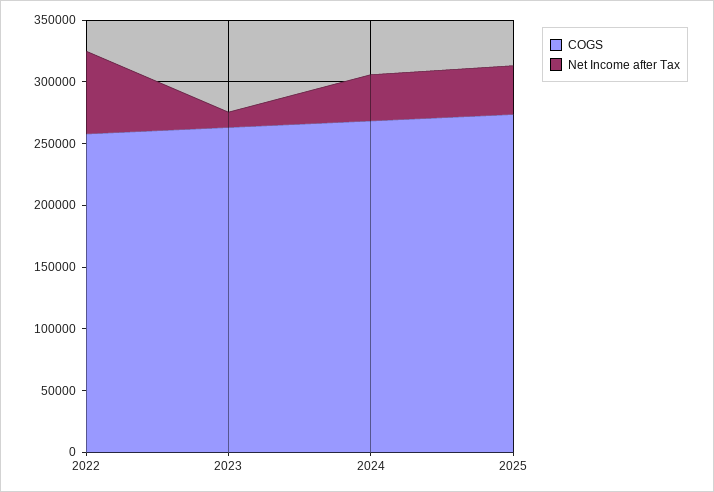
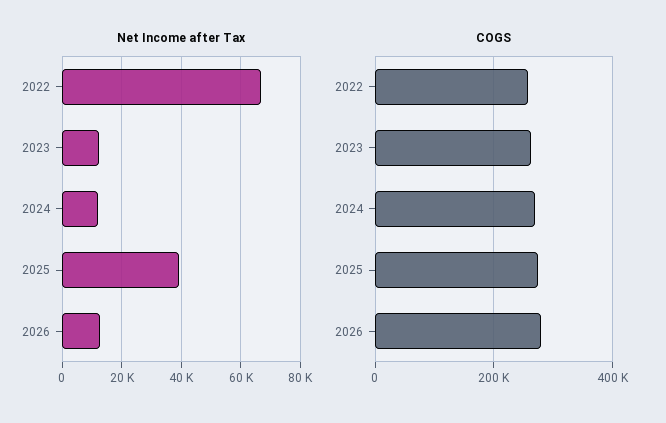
Net Income after Tax, 2024: 40000 -> 12500
Net Income after Tax, 2026: none -> 12500
COGS, 2026: none -> 280000

